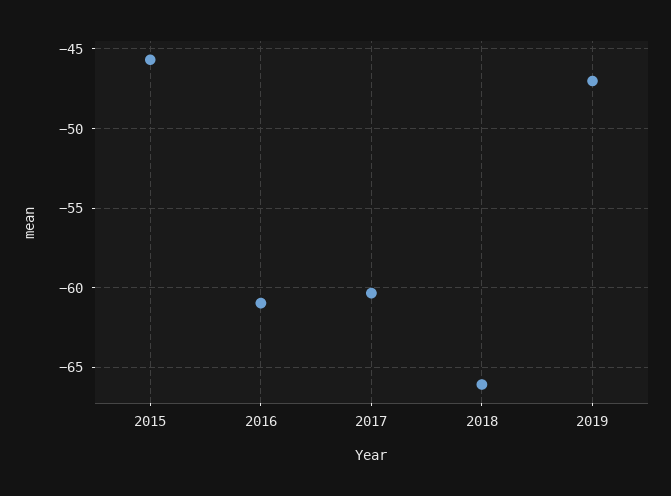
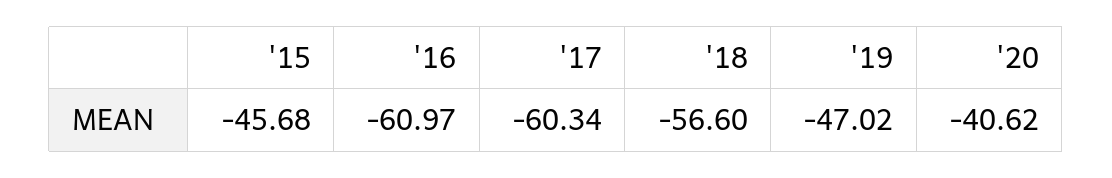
2018: -66 -> -56.6
'20: none -> -40.62

